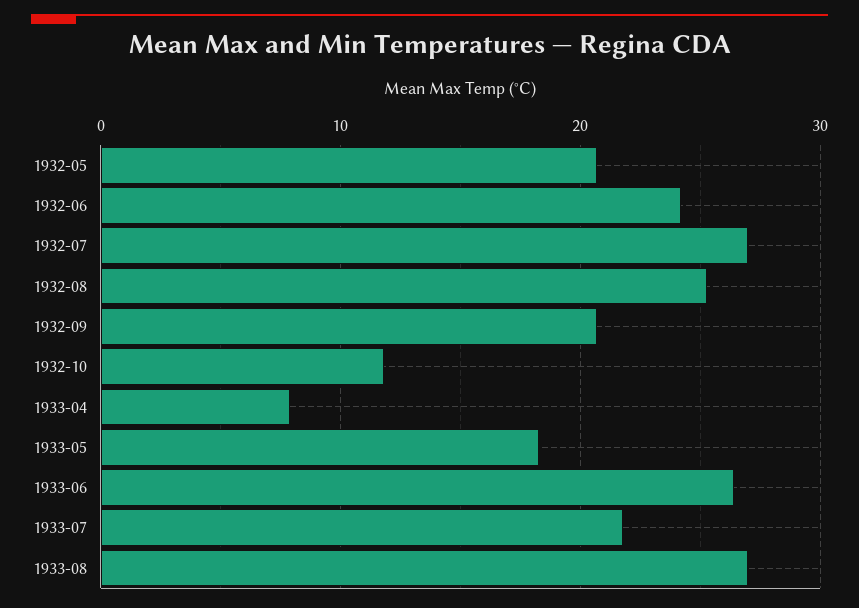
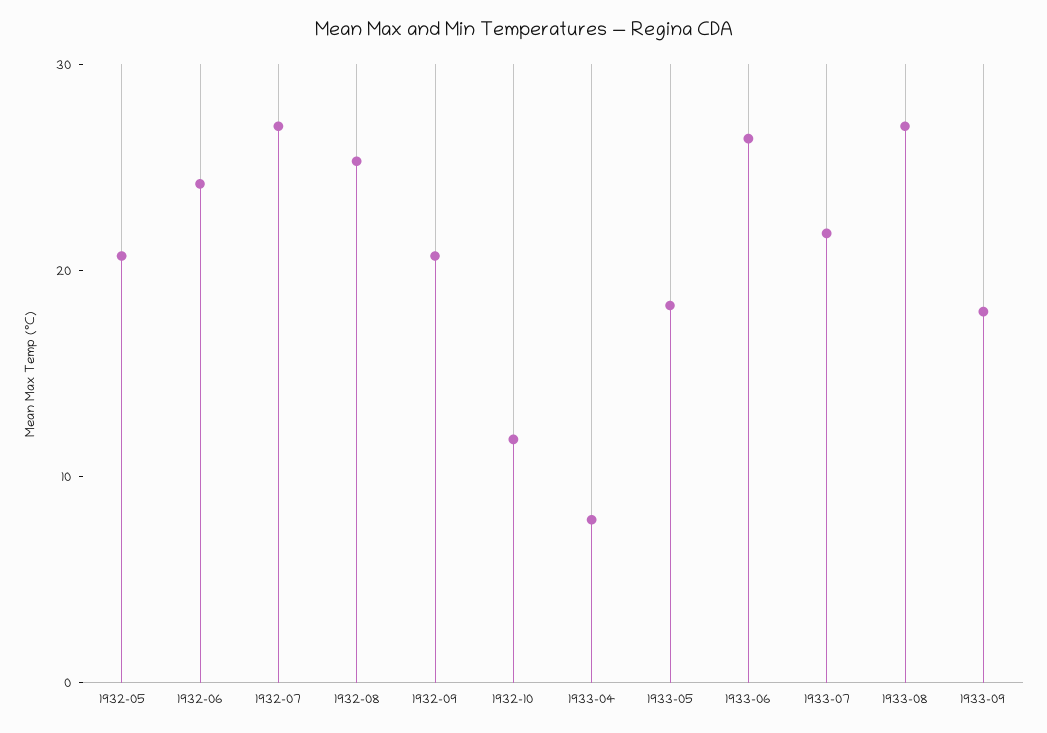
1933-09: none -> 18

